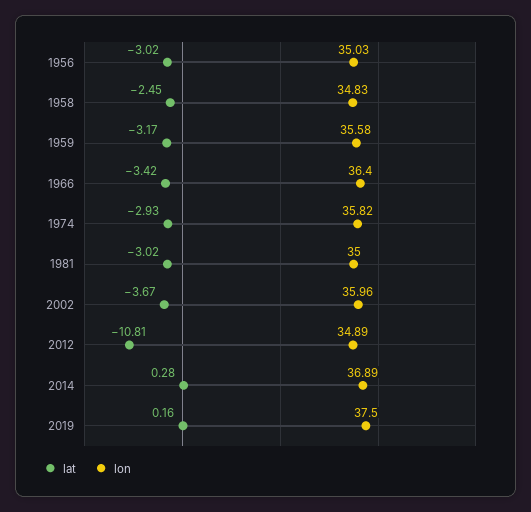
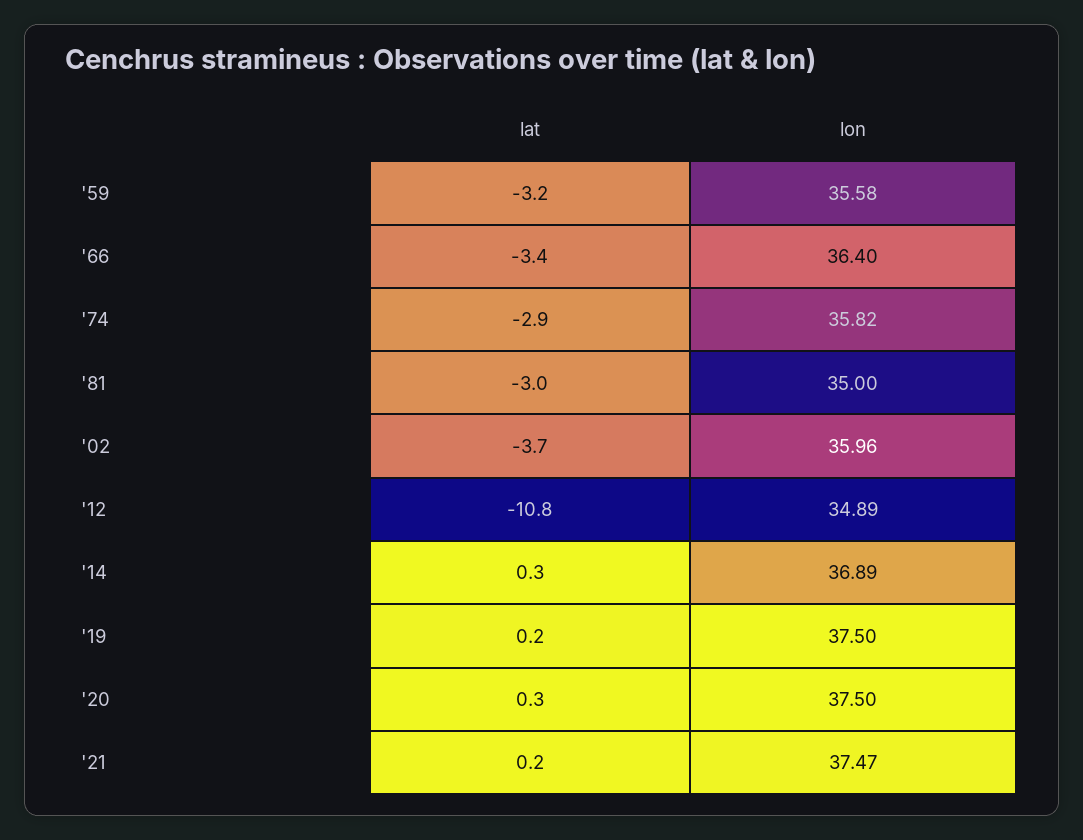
lat, 1956: -3.02 -> none
lon, 1956: 35.03 -> none
lat, 1958: -2.45 -> none
lon, 1958: 34.83 -> none
lat, '20: none -> 0.3
lon, '20: none -> 37.5
lat, '21: none -> 0.2
lon, '21: none -> 37.47

